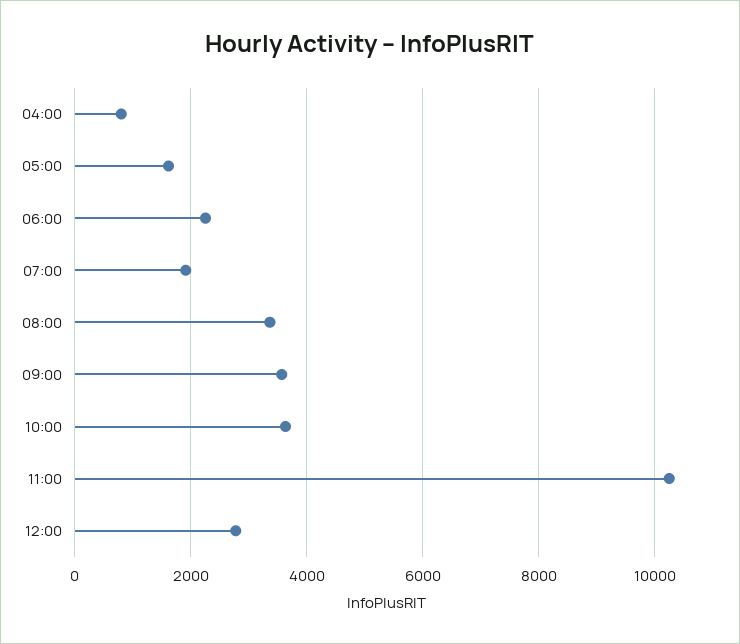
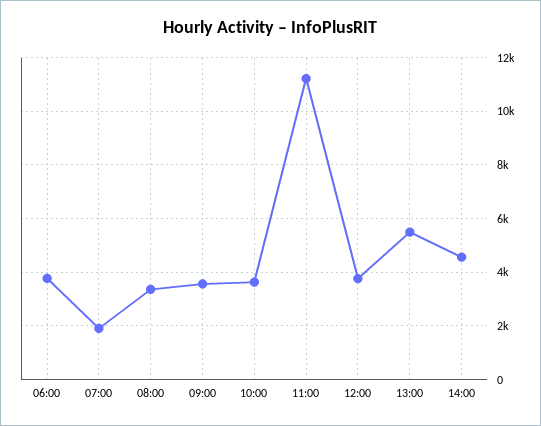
04:00: 800 -> none
05:00: 1600 -> none
06:00: 2200 -> 3750
11:00: 10200 -> 11250
12:00: 2800 -> 3750
13:00: none -> 5500
14:00: none -> 4500

